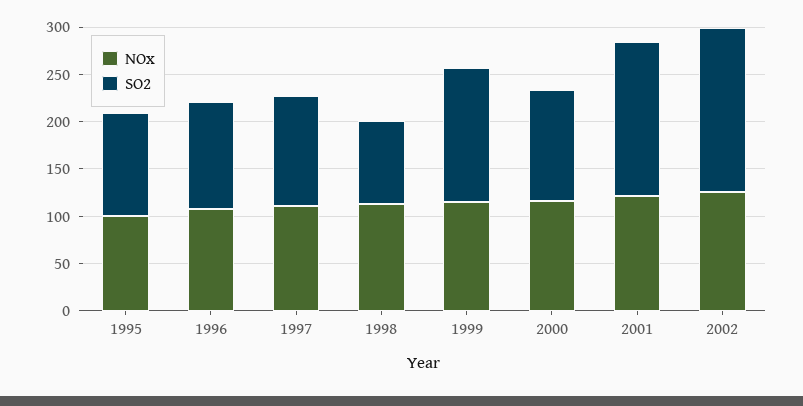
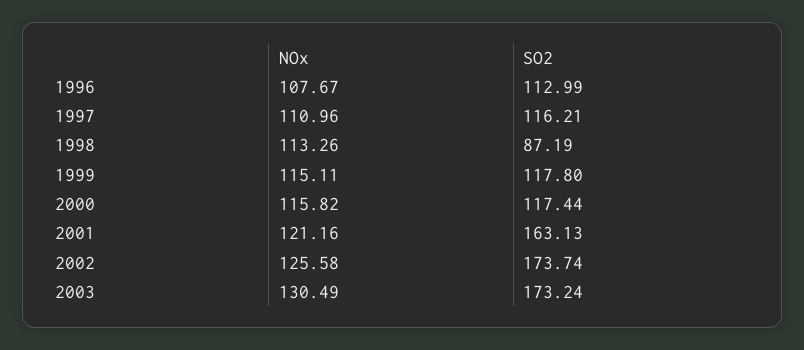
NOx, 1995: 100 -> none
SO2, 1995: 110 -> none
SO2, 1999: 140 -> 117.8
NOx, 2003: none -> 130.49
SO2, 2003: none -> 173.24

